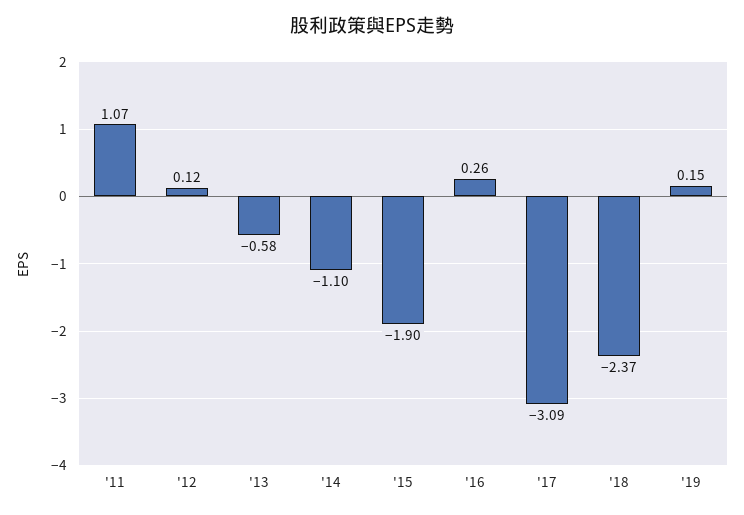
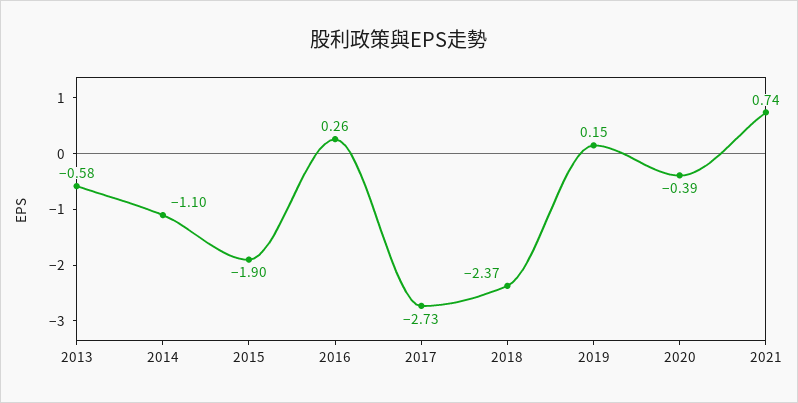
'11: 1.07 -> none
'12: 0.12 -> none
'17: -3.09 -> -2.73
2020: none -> -0.39
2021: none -> 0.74

